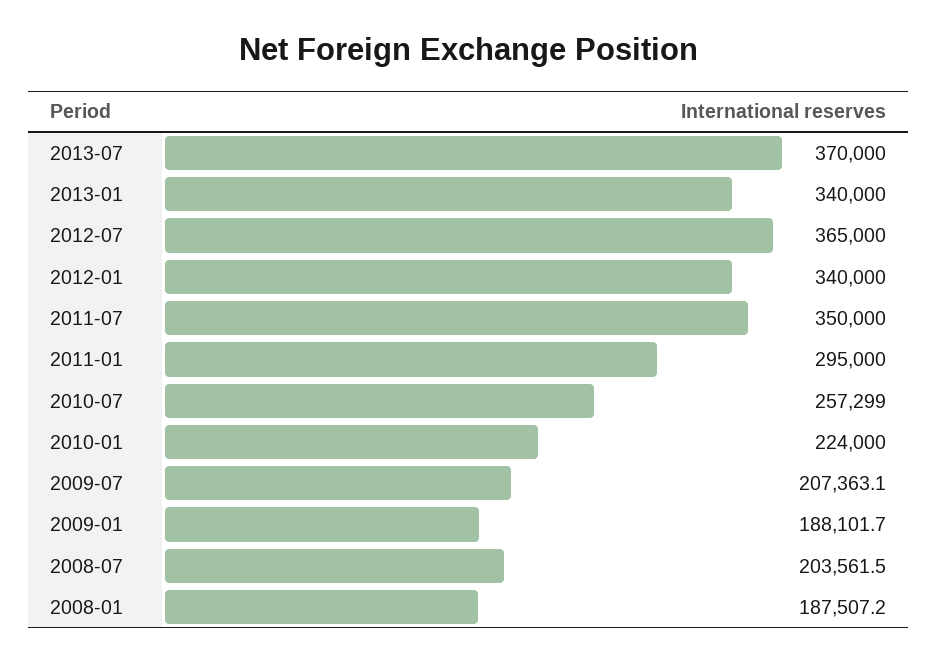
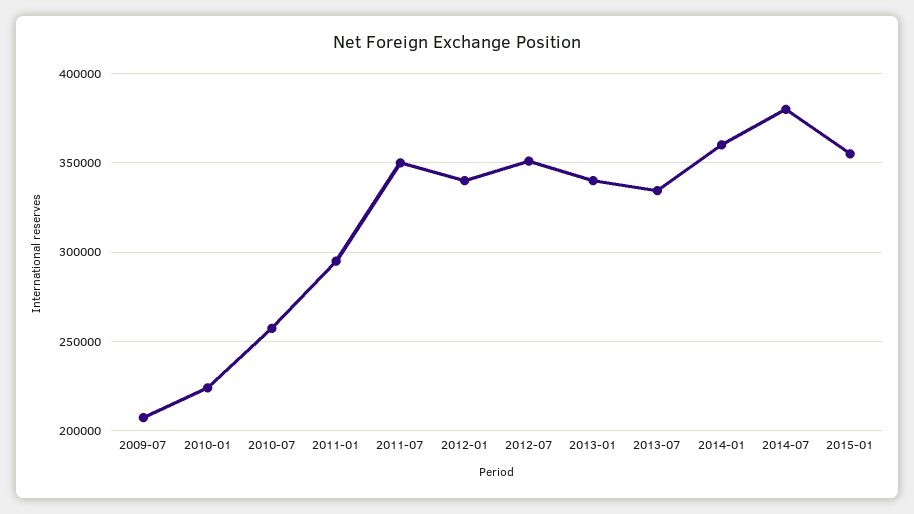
2013-07: 370000 -> 335000
2012-07: 365000 -> 350000
2009-01: 188101.7 -> none
2008-07: 203561.5 -> none
2008-01: 187507.2 -> none
2014-01: none -> 360000
2014-07: none -> 380000
2015-01: none -> 355000

